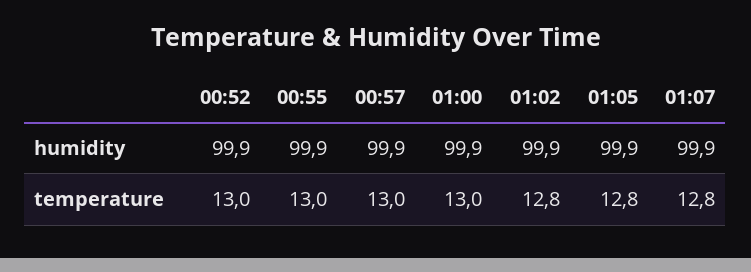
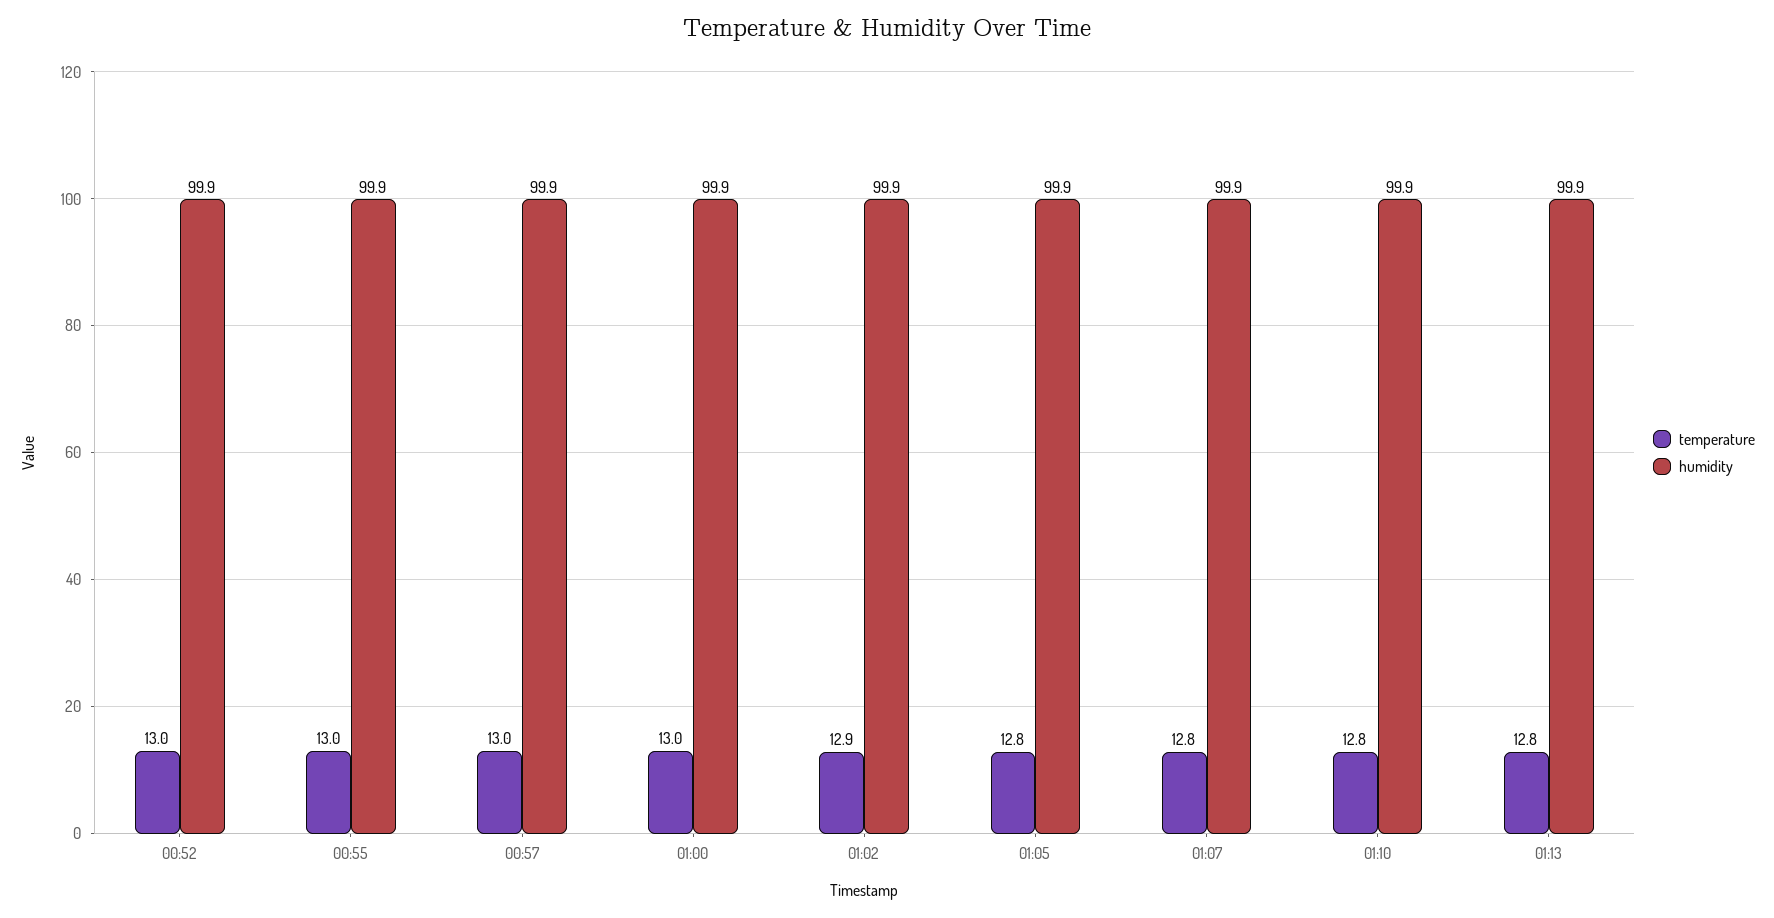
temperature, 01:02: 12.8 -> 12.9
temperature, 01:10: none -> 12.8
humidity, 01:10: none -> 99.9
temperature, 01:13: none -> 12.8
humidity, 01:13: none -> 99.9

